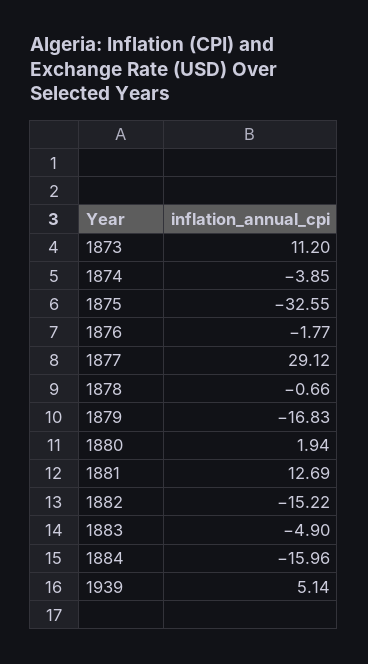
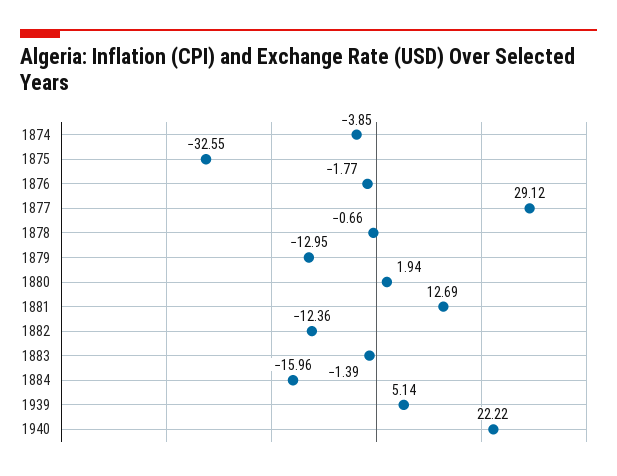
1873: 11.2 -> none
1879: -16.83 -> -12.95
1882: -15.22 -> -12.36
1883: -4.9 -> -1.39
1940: none -> 22.22

